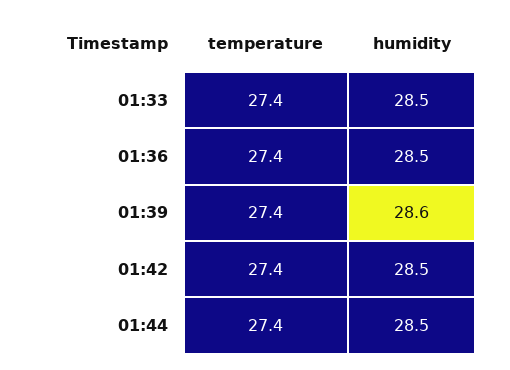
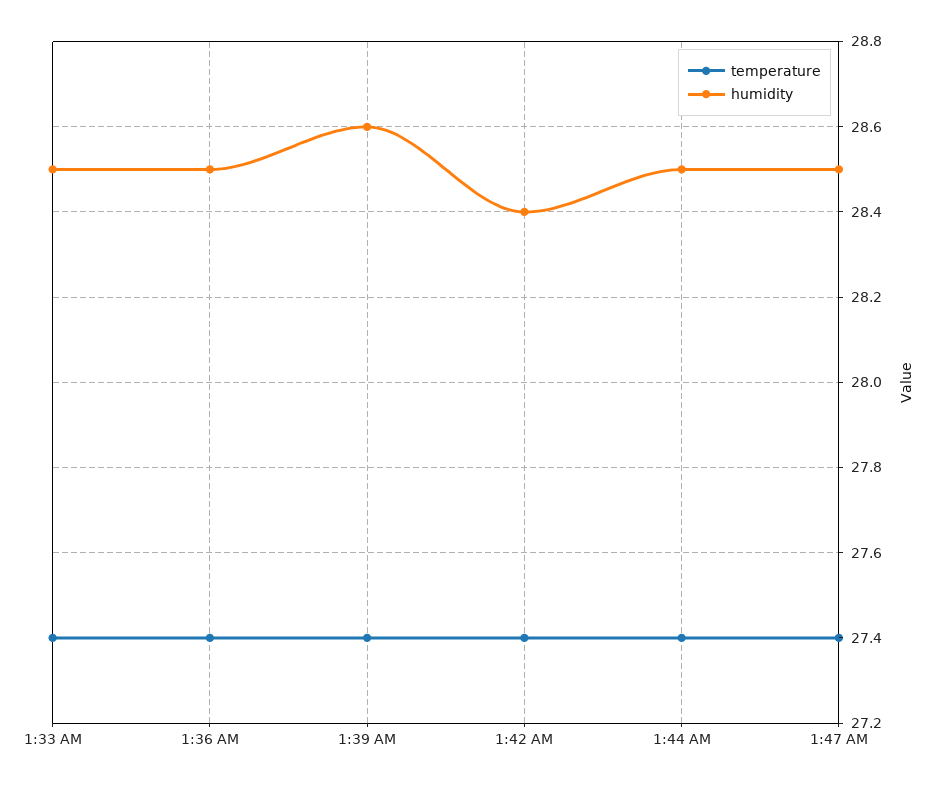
humidity, 01:42: 28.5 -> 28.4
temperature, 1:47 AM: none -> 27.4
humidity, 1:47 AM: none -> 28.5

